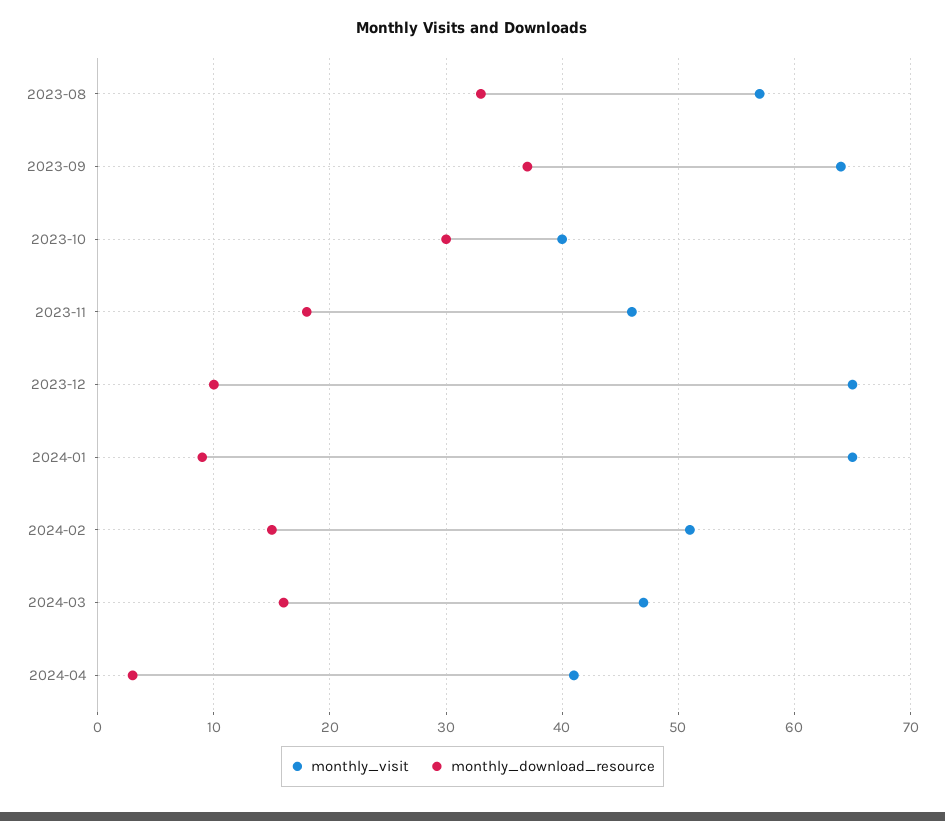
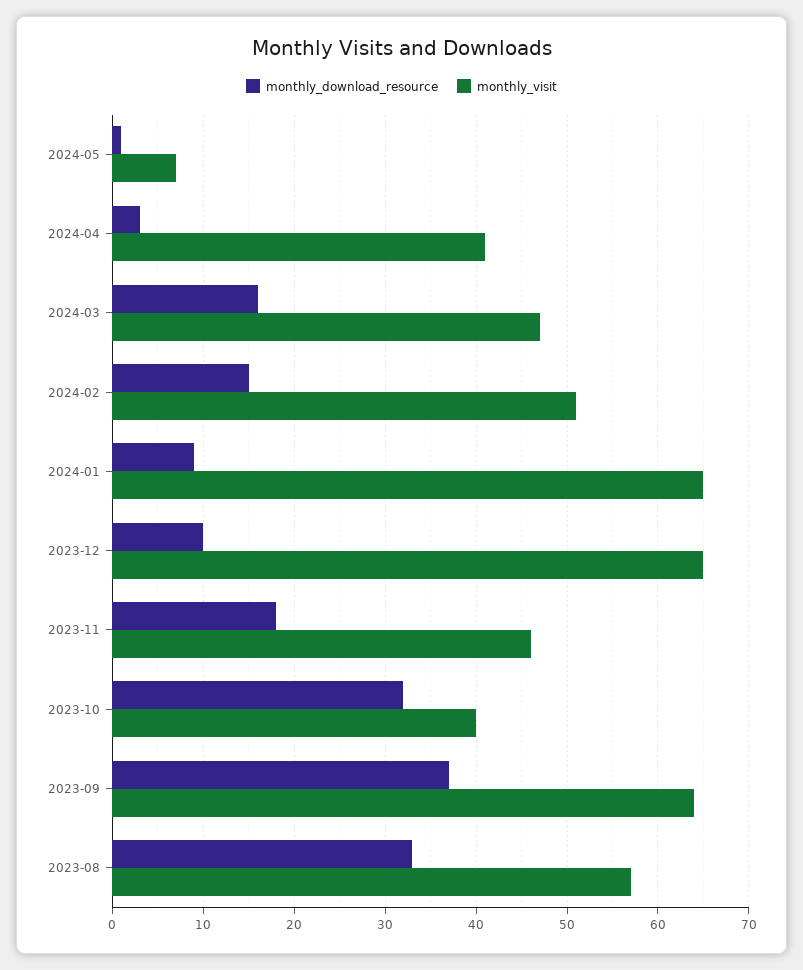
monthly_download_resource, 2023-10: 30 -> 32
monthly_download_resource, 2024-05: none -> 1
monthly_visit, 2024-05: none -> 7

